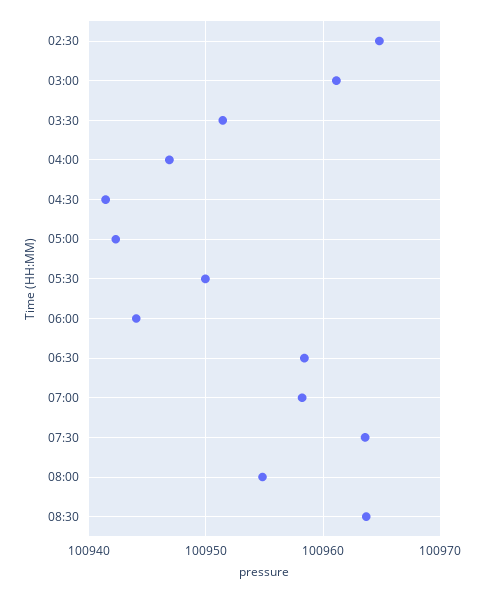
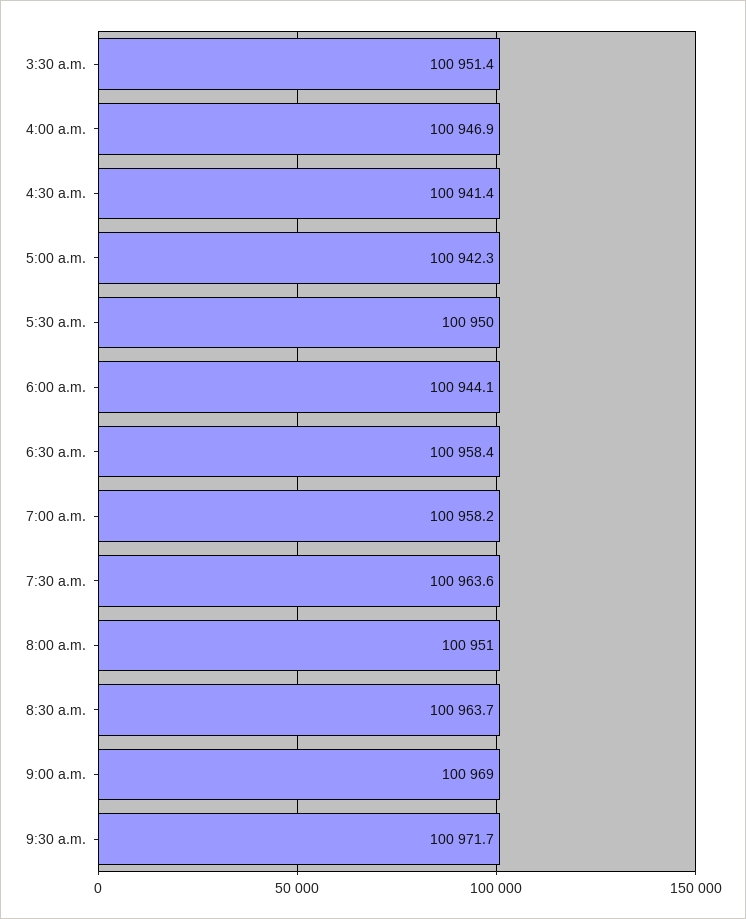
02:30: 100965 -> none
03:00: 100961 -> none
08:00: 100955 -> 100951
9:00 a.m.: none -> 100969
9:30 a.m.: none -> 100971.7

